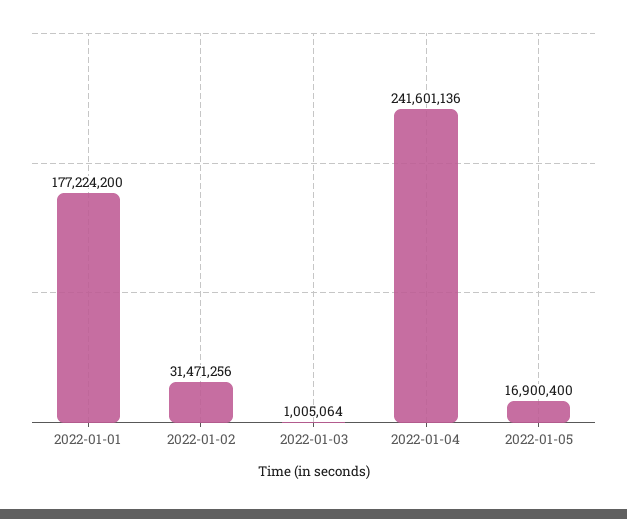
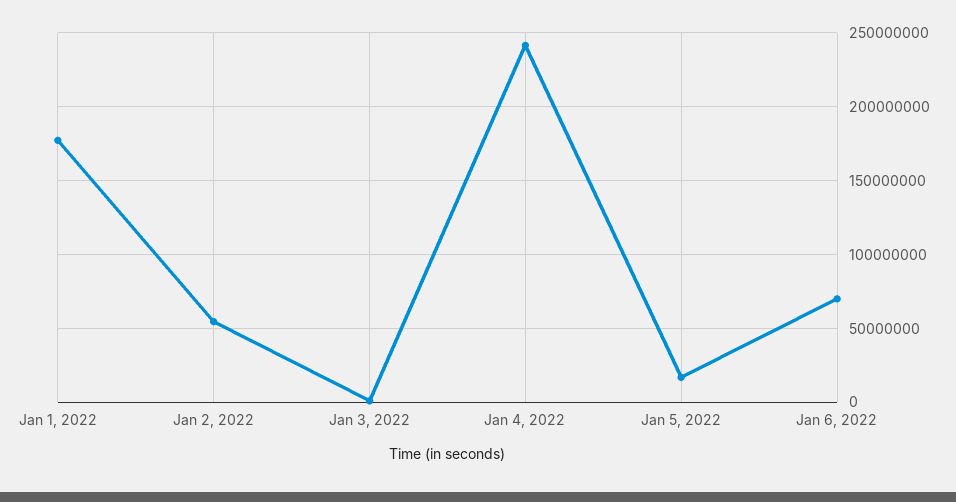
2022-01-02: 31471256 -> 55000000
Jan 6, 2022: none -> 70000000

